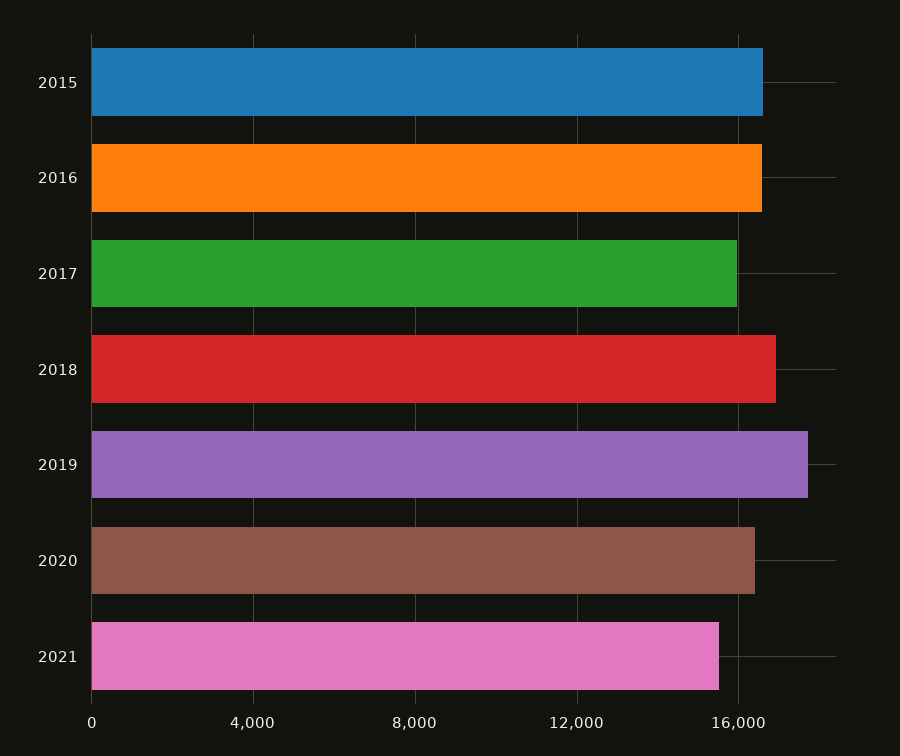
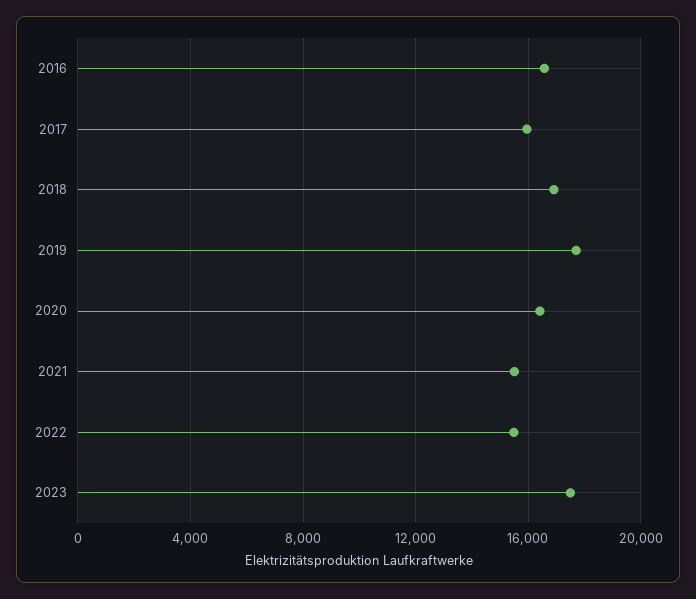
2015: 16500 -> none
2022: none -> 15500
2023: none -> 17500

